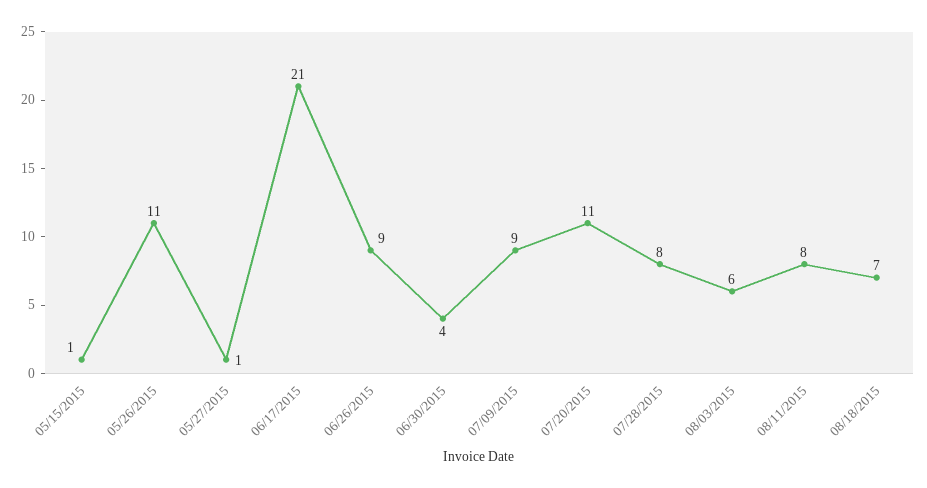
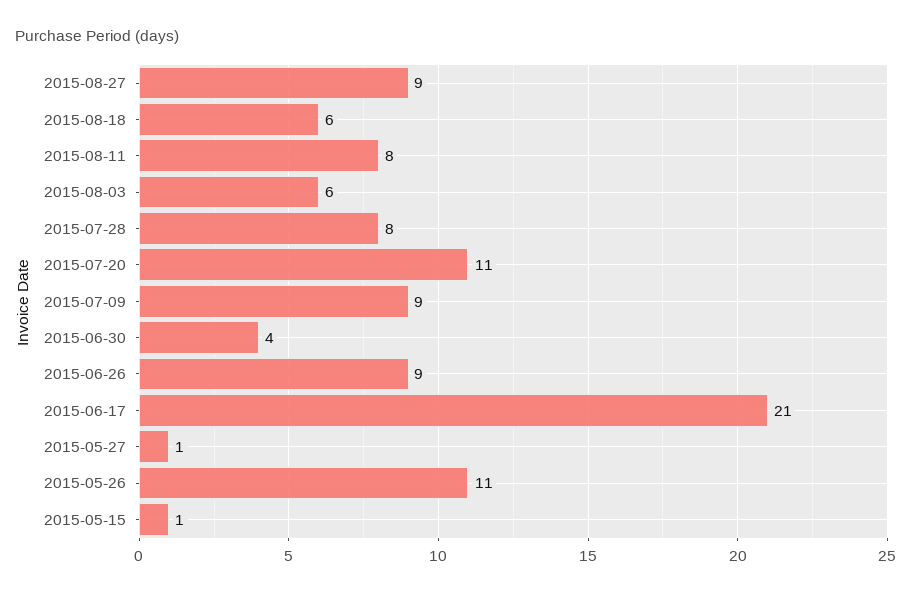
08/18/2015: 7 -> 6
2015-08-27: none -> 9

